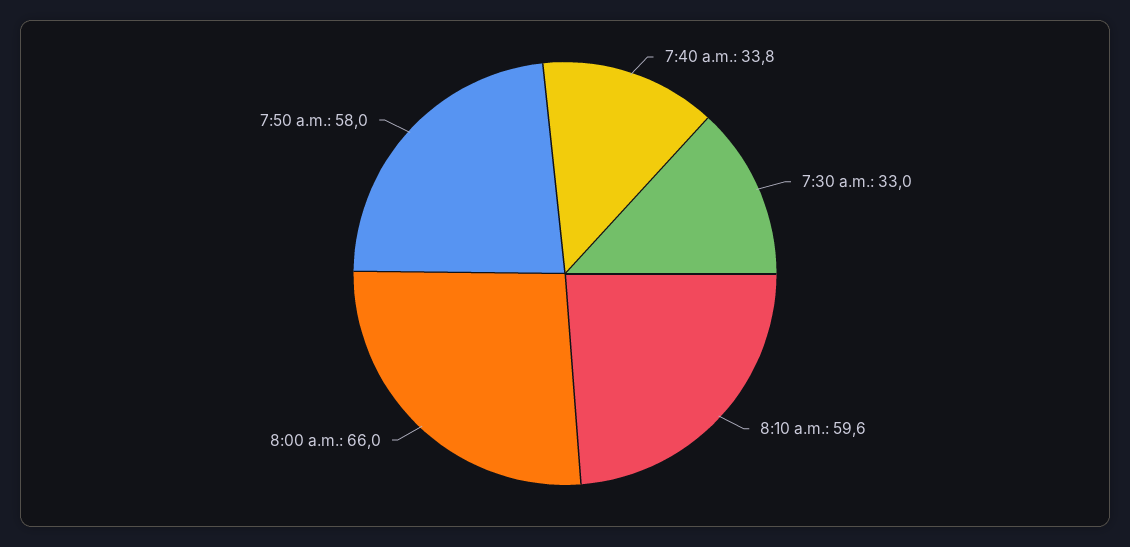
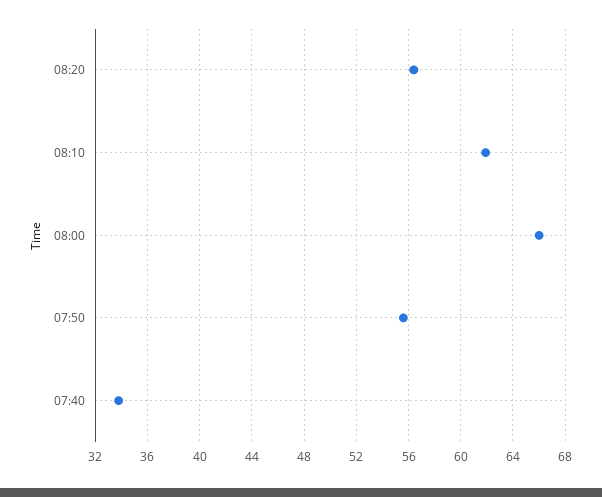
7:30 a.m.: 33 -> none
8:10 a.m.: 59.6 -> 62
7:50 a.m.: 58 -> 55.5
08:20: none -> 56.5

